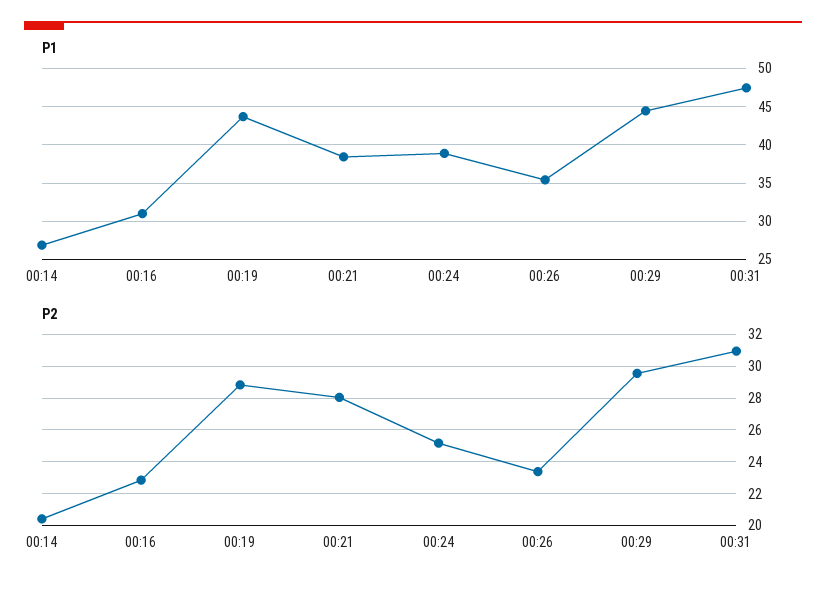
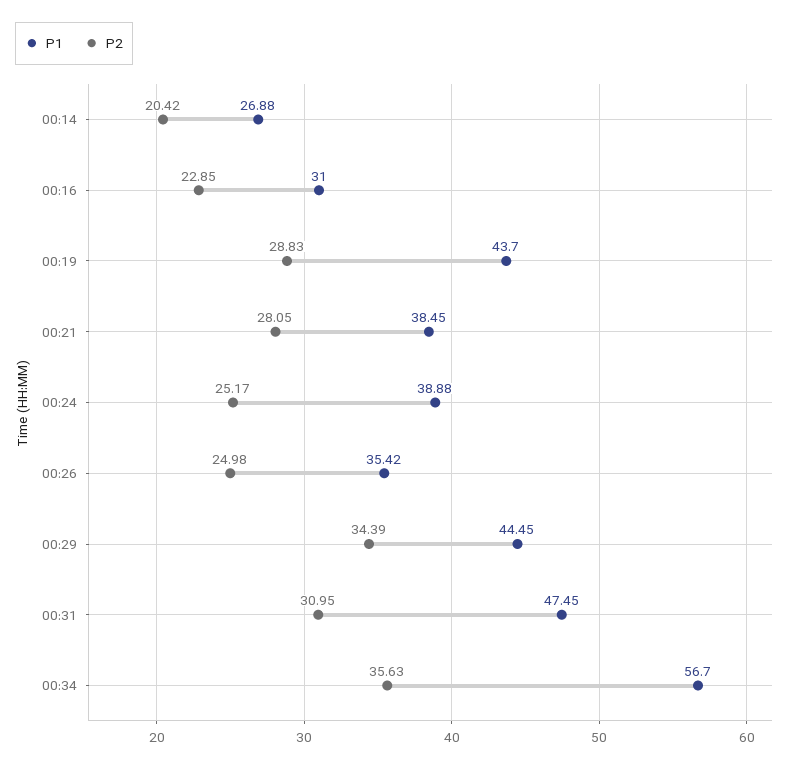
P2, 00:26: 23.5 -> 24.98
P2, 00:29: 29.5 -> 34.39
P1, 00:34: none -> 56.7
P2, 00:34: none -> 35.63

